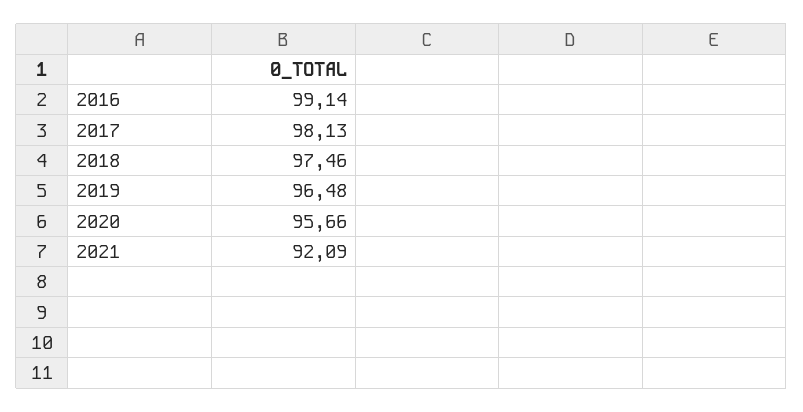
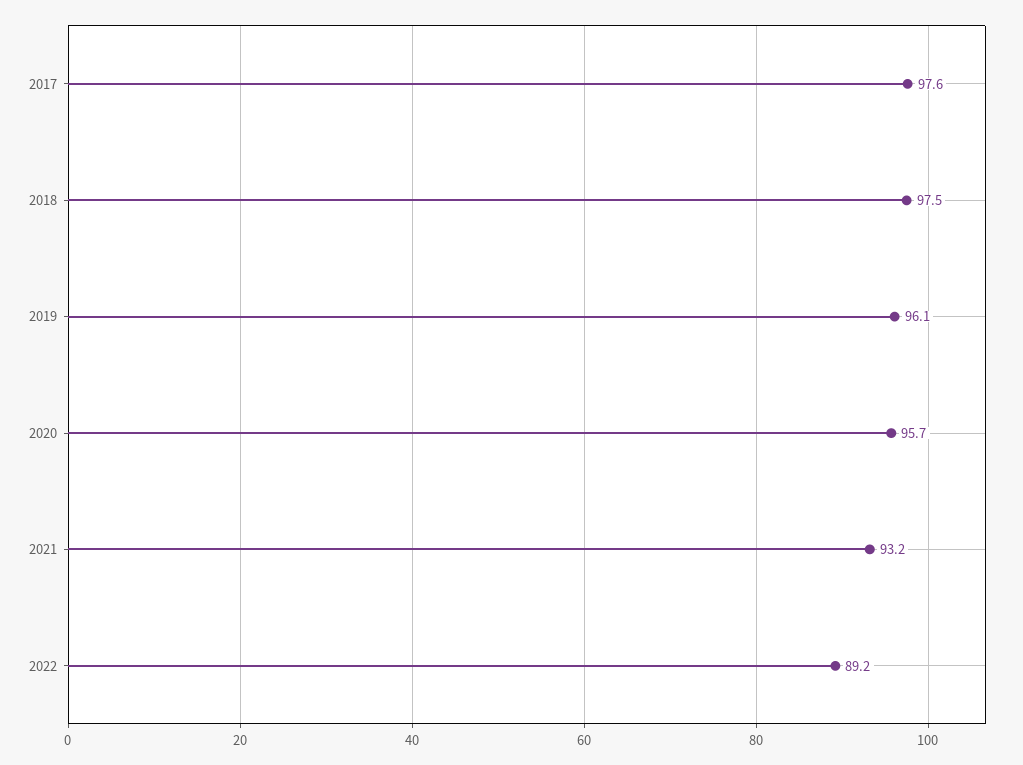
2016: 99.14 -> none
2017: 98.13 -> 97.6
2019: 96.48 -> 96.1
2021: 92.09 -> 93.2
2022: none -> 89.2

